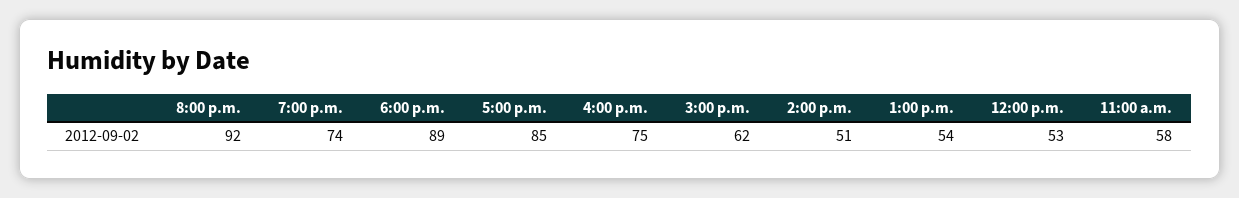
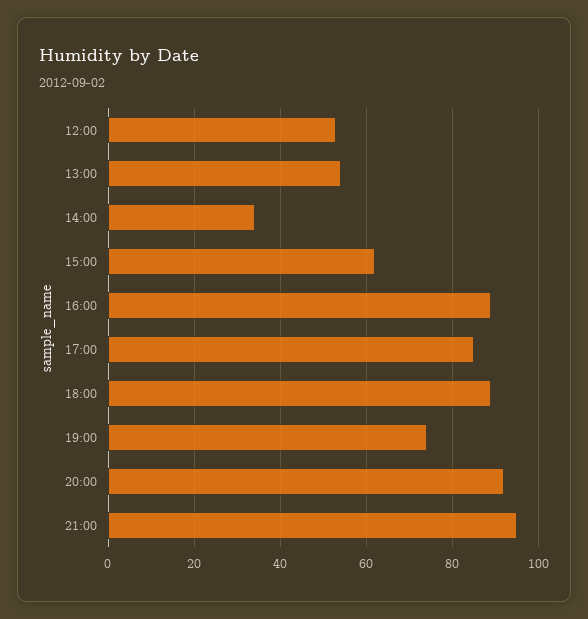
4:00 p.m.: 75 -> 90
2:00 p.m.: 51 -> 35
11:00 a.m.: 58 -> none
21:00: none -> 95

